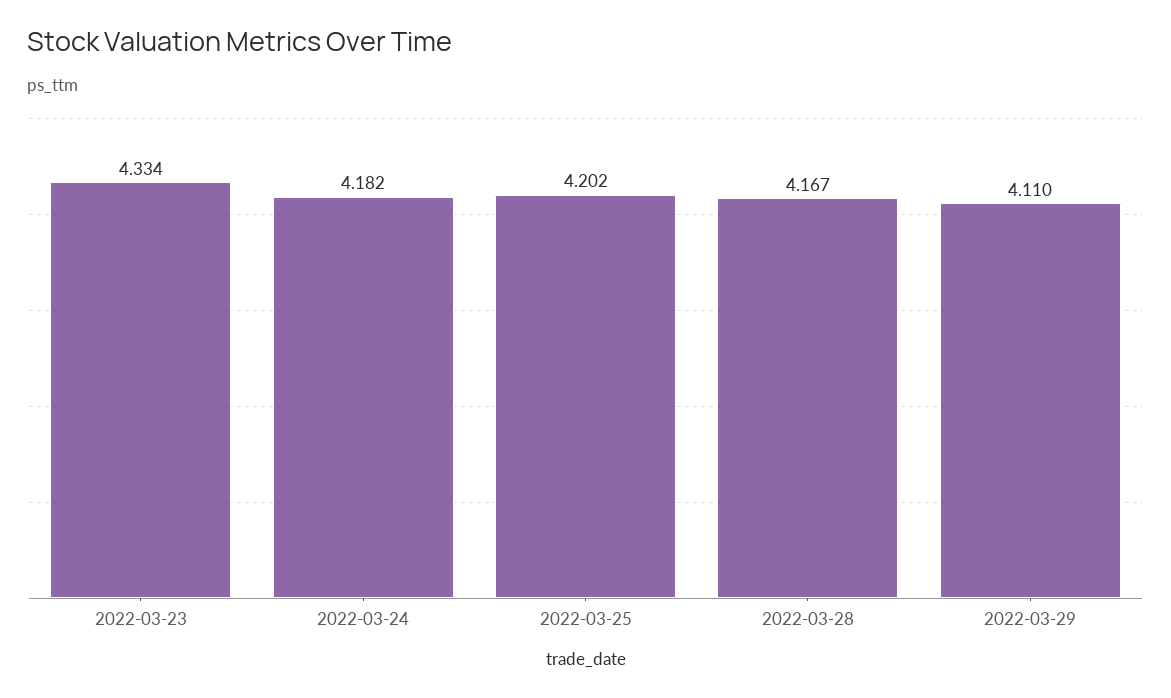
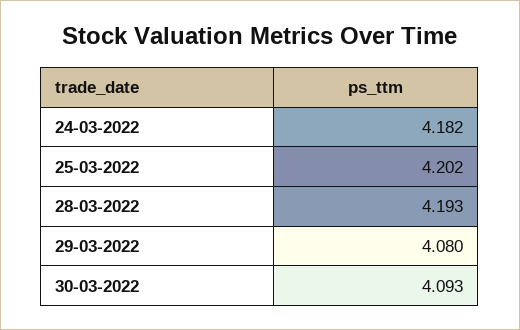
2022-03-23: 4.334 -> none
2022-03-28: 4.167 -> 4.193
2022-03-29: 4.11 -> 4.08
30-03-2022: none -> 4.093

